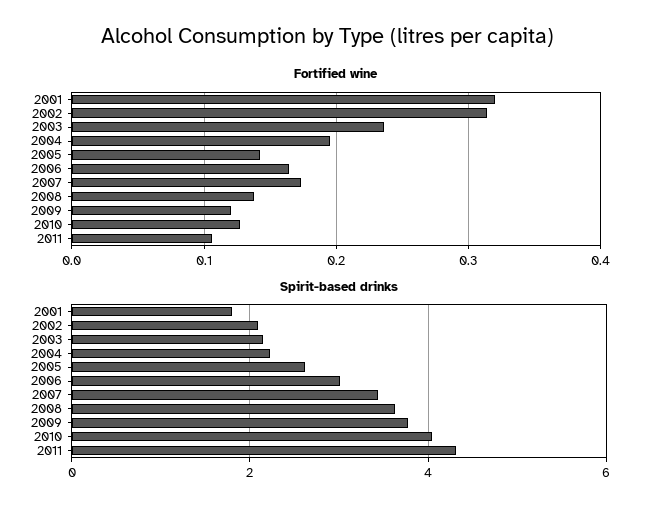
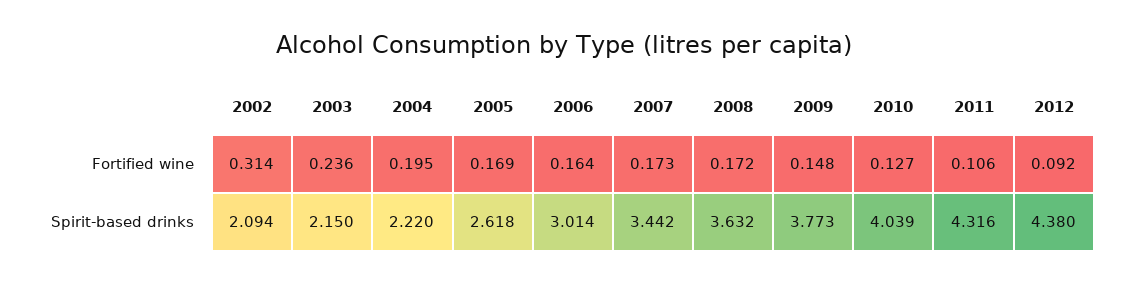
Fortified wine, 2001: 0.32 -> none
Fortified wine, 2005: 0.14 -> 0.169
Fortified wine, 2008: 0.14 -> 0.172
Fortified wine, 2009: 0.12 -> 0.148
Spirit-based drinks, 2001: 1.8 -> none
Fortified wine, 2012: none -> 0.092
Spirit-based drinks, 2012: none -> 4.38

